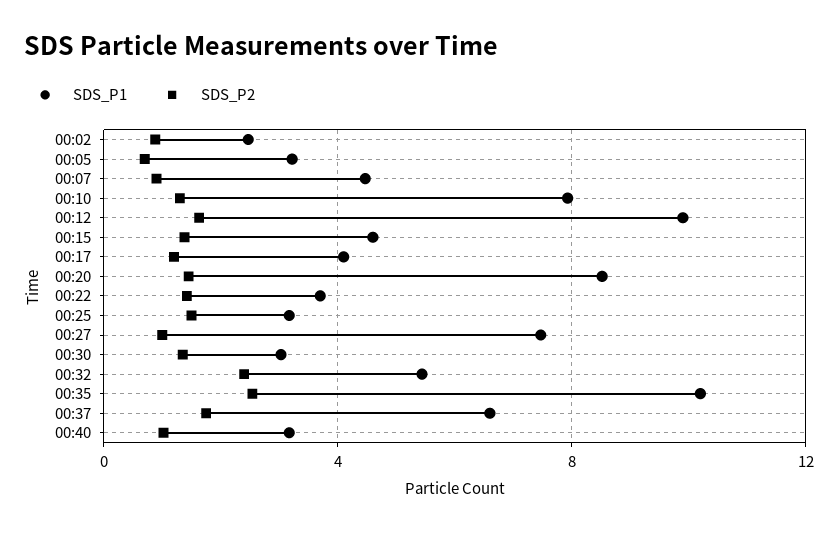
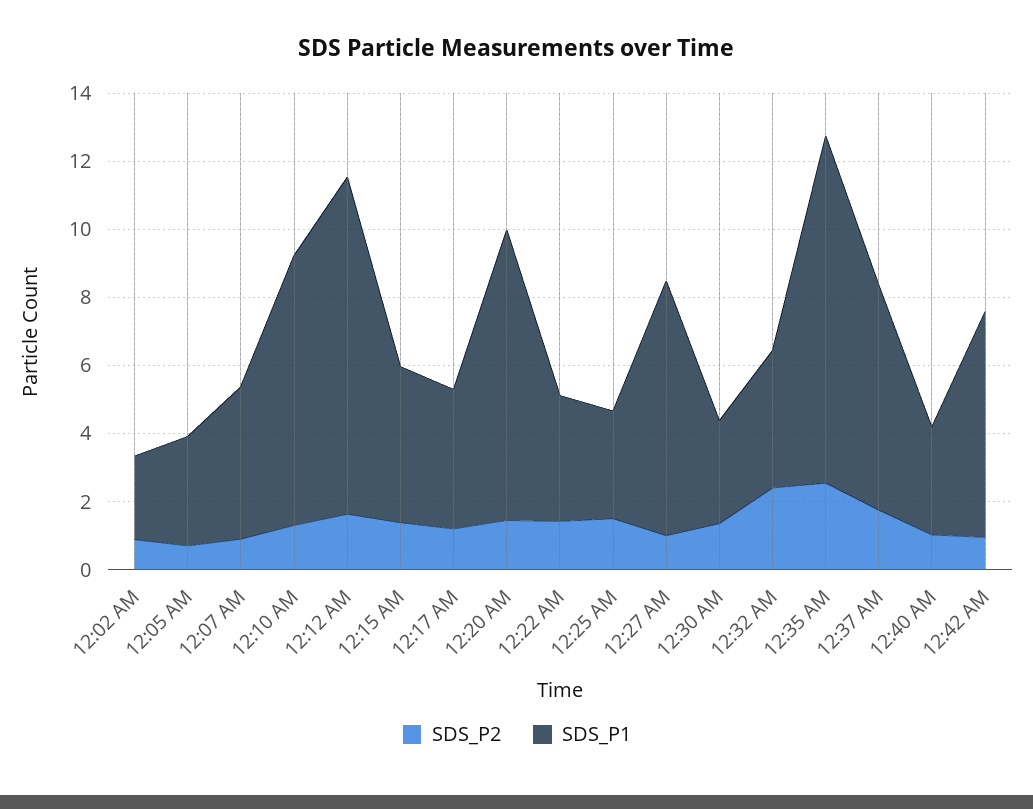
SDS_P1, 00:32: 5.5 -> 4
SDS_P2, 12:42 AM: none -> 1
SDS_P1, 12:42 AM: none -> 6.5

